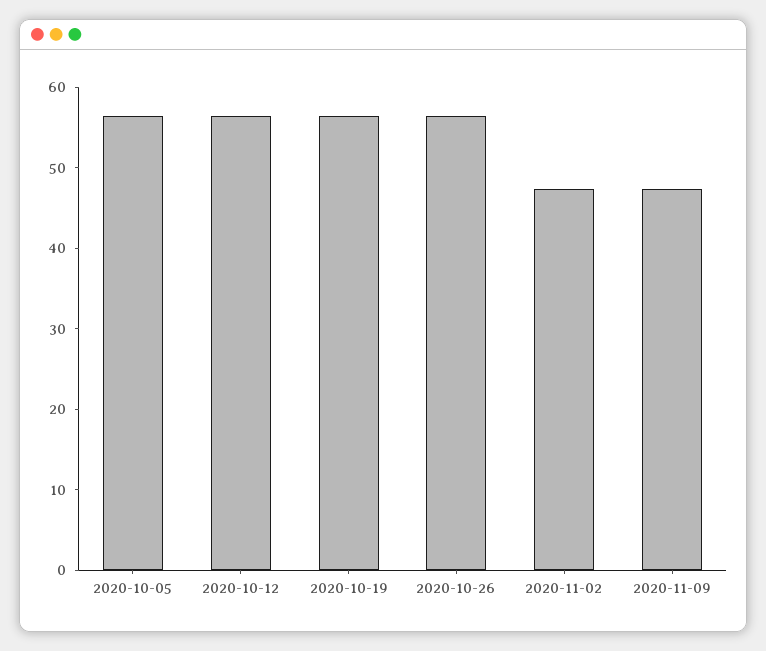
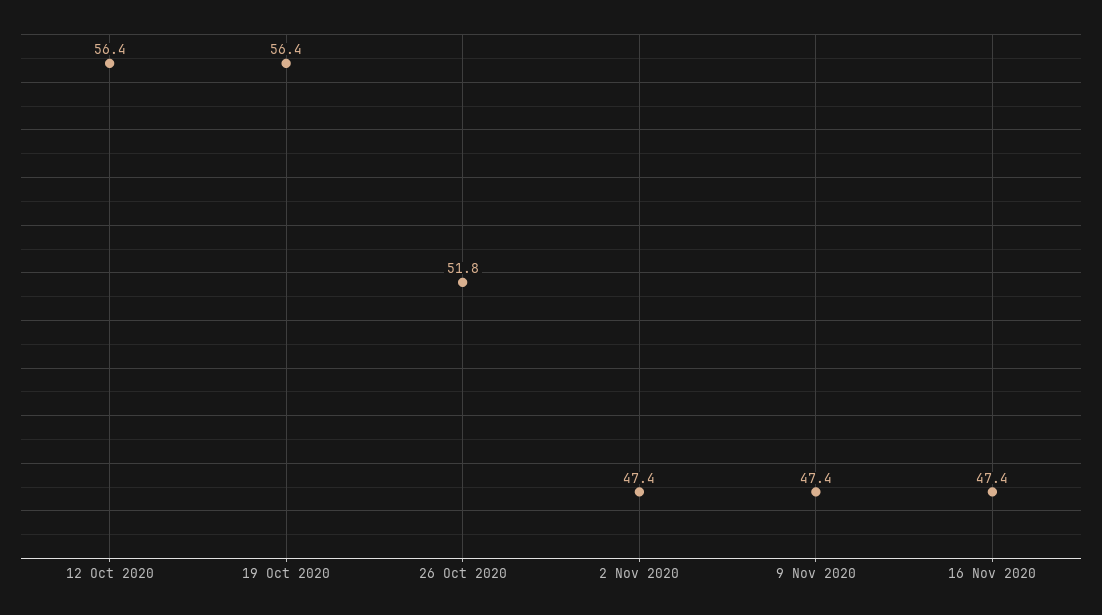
2020-10-05: 56 -> none
2020-10-26: 56 -> 51.8
16 Nov 2020: none -> 47.4

